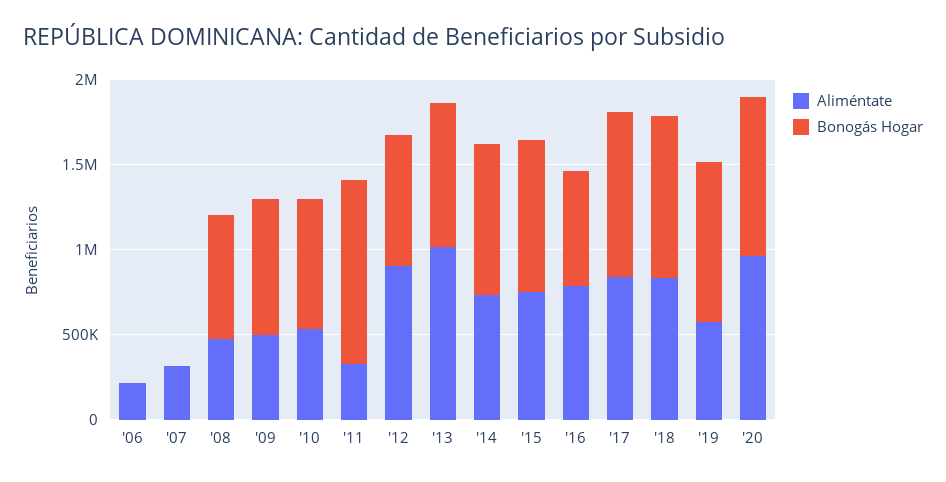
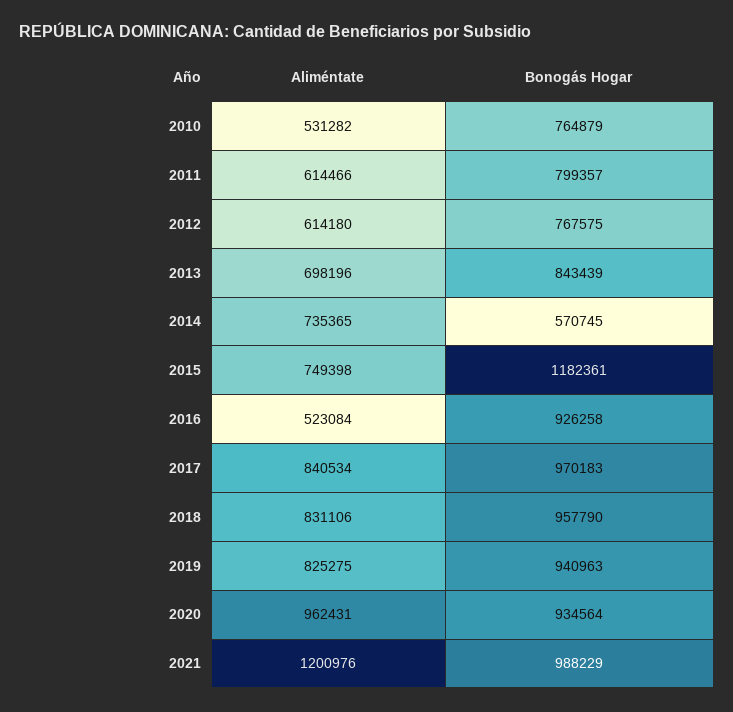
Aliméntate, '06: 200000 -> none
Bonogás Hogar, '06: 0 -> none
Aliméntate, '07: 300000 -> none
Bonogás Hogar, '07: 0 -> none
Aliméntate, '08: 500000 -> none
Bonogás Hogar, '08: 700000 -> none
Aliméntate, '09: 500000 -> none
Bonogás Hogar, '09: 800000 -> none
Aliméntate, '11: 300000 -> 614466
Bonogás Hogar, '11: 1100000 -> 799357
Aliméntate, '12: 900000 -> 614180
Aliméntate, '13: 1000000 -> 698196
Bonogás Hogar, '14: 900000 -> 570745
Bonogás Hogar, '15: 900000 -> 1182361
Aliméntate, '16: 800000 -> 523084
Bonogás Hogar, '16: 700000 -> 926258
Aliméntate, '19: 600000 -> 825275
Aliméntate, 2021: none -> 1200976
Bonogás Hogar, 2021: none -> 988229

